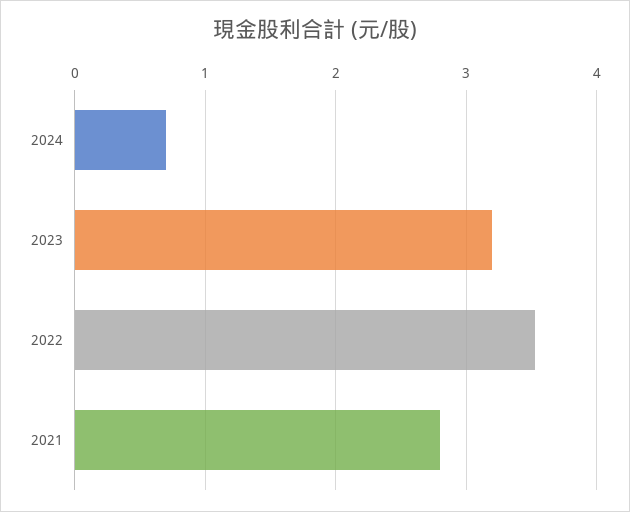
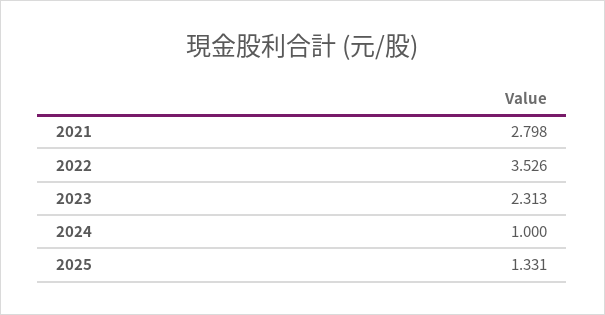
2024: 0.7 -> 1
2023: 3.2 -> 2.313
2025: none -> 1.331

